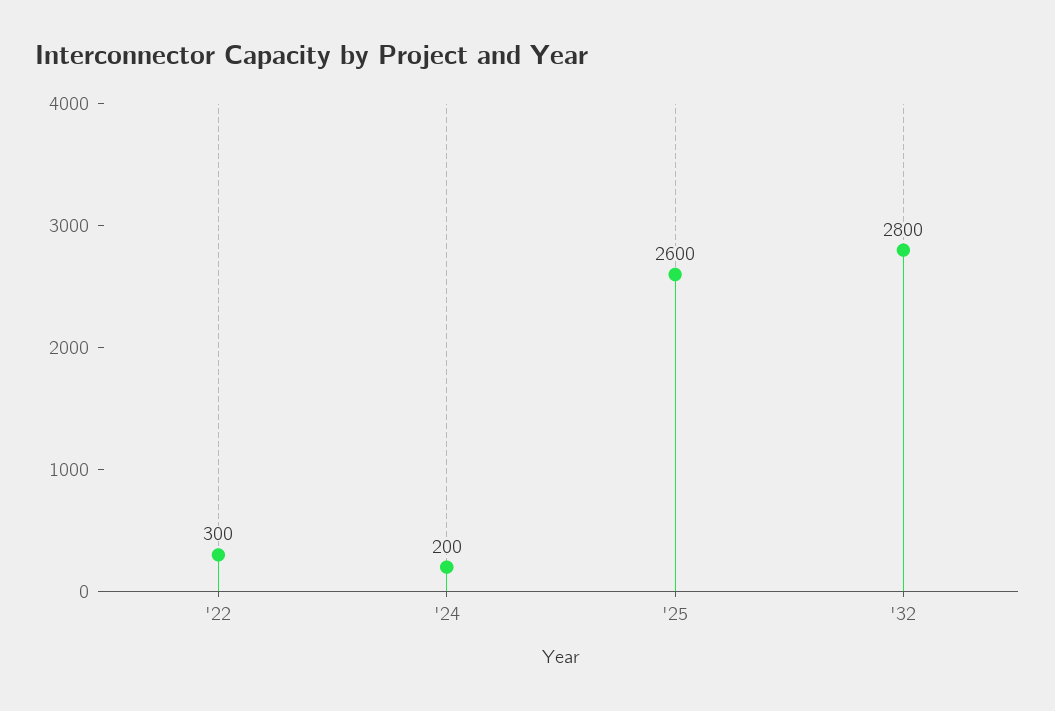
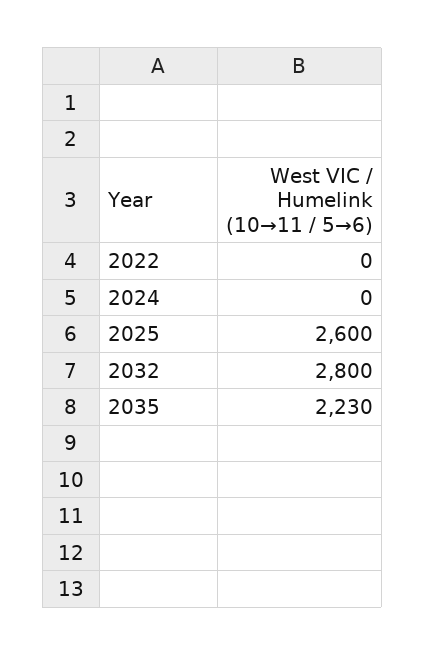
'22: 300 -> 0
'24: 200 -> 0
2035: none -> 2230

